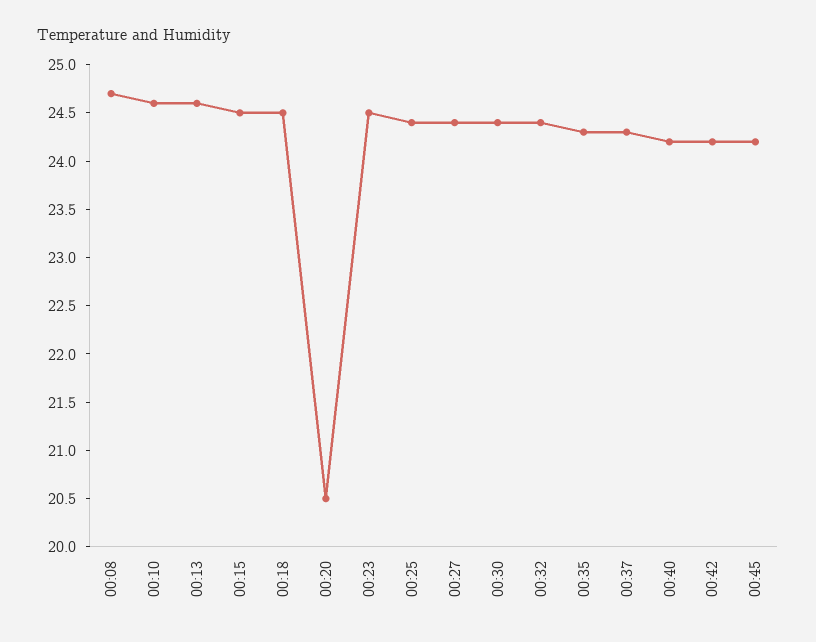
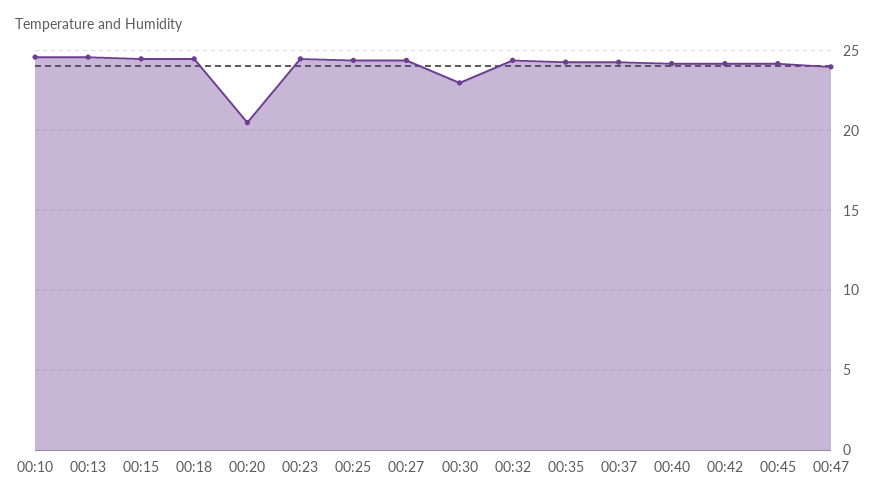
00:08: 24.7 -> none
00:30: 24.4 -> 23
00:47: none -> 24

